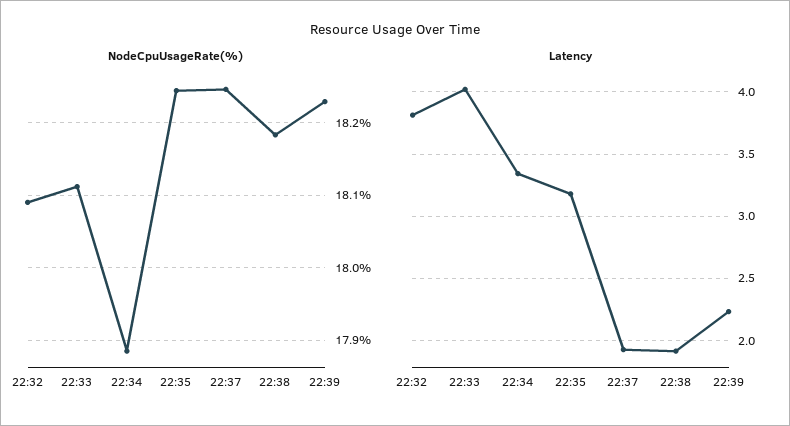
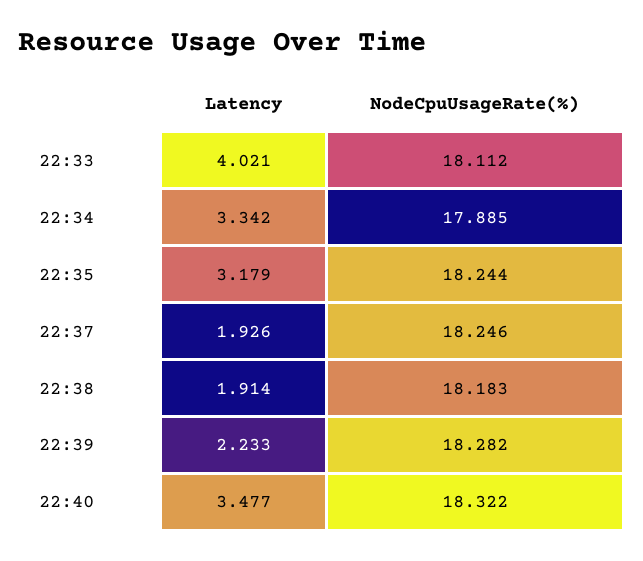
NodeCpuUsageRate(%), 22:32: 18.09 -> none
NodeCpuUsageRate(%), 22:39: 18.23 -> 18.282
Latency, 22:32: 3.8 -> none
Latency, 22:40: none -> 3.477
NodeCpuUsageRate(%), 22:40: none -> 18.322

